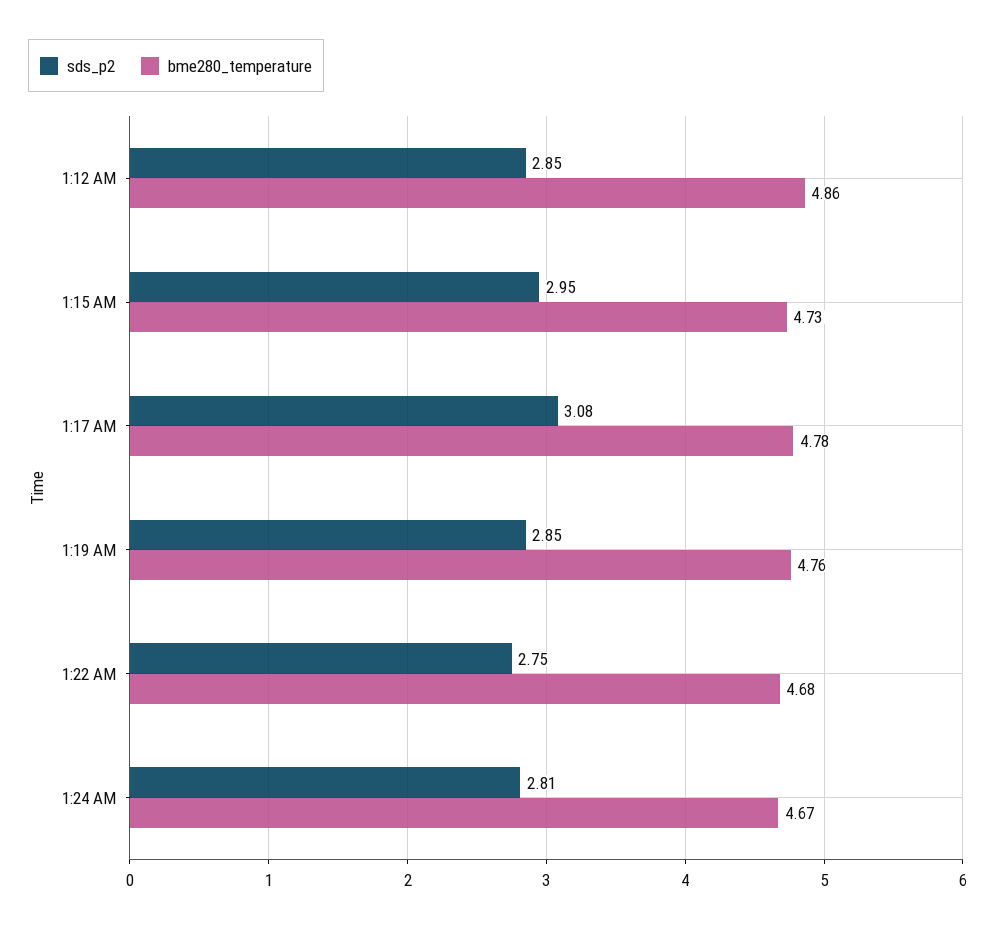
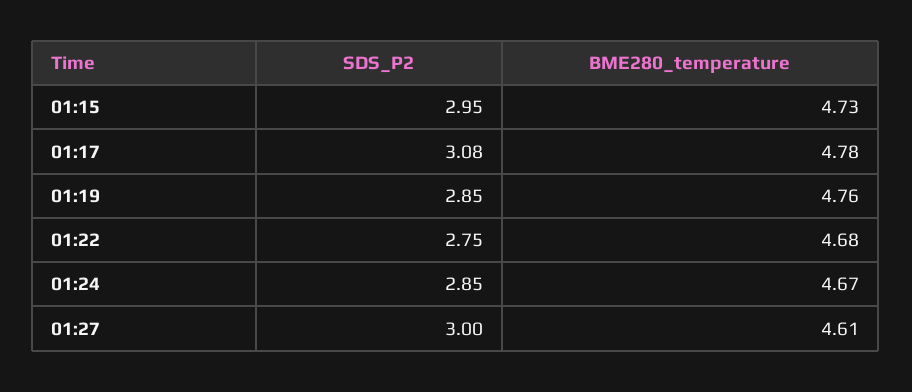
sds_p2, 1:12 AM: 2.85 -> none
bme280_temperature, 1:12 AM: 4.86 -> none
sds_p2, 1:24 AM: 2.81 -> 2.85
sds_p2, 01:27: none -> 3
bme280_temperature, 01:27: none -> 4.61

